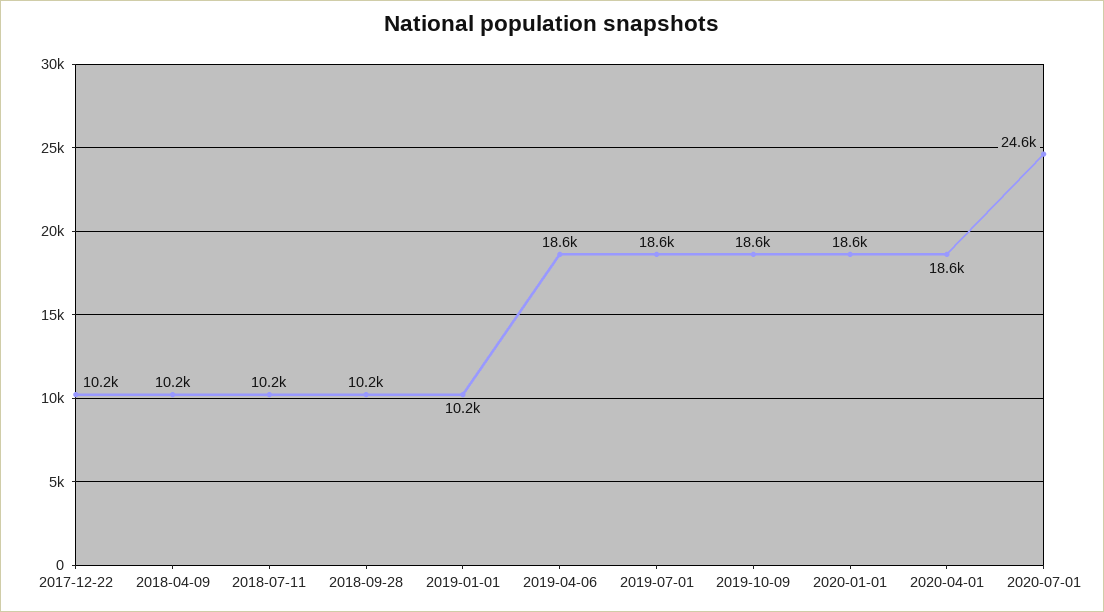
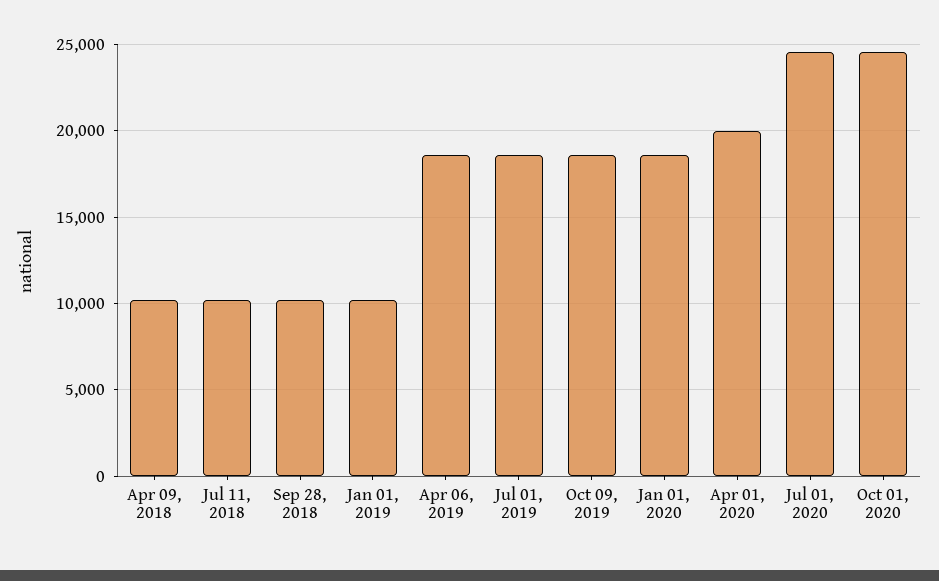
2017-12-22: 10200 -> none
2020-04-01: 18600 -> 20000
Oct 01, 2020: none -> 24500

